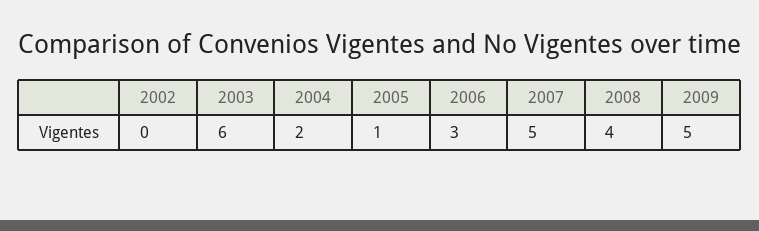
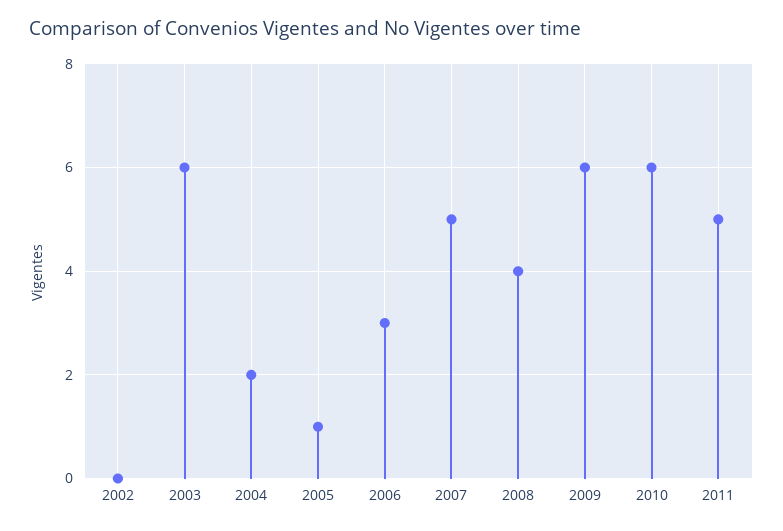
2009: 5 -> 6
2010: none -> 6
2011: none -> 5

